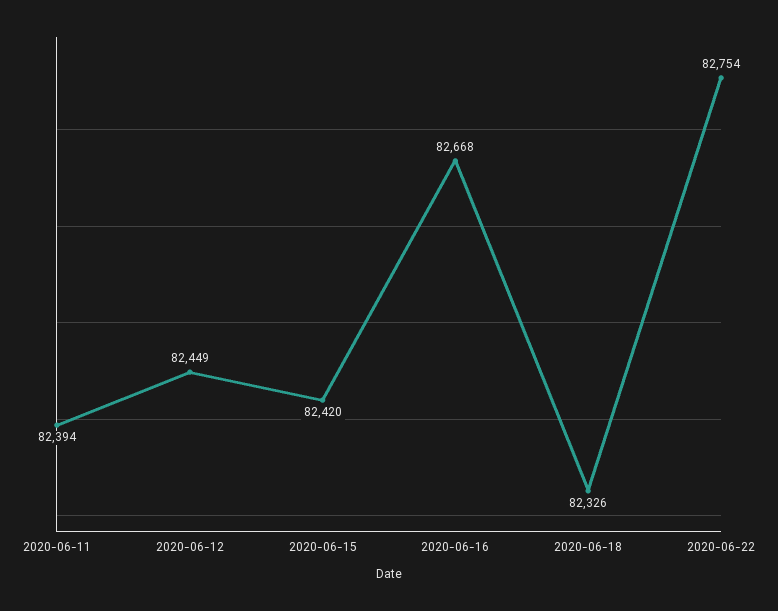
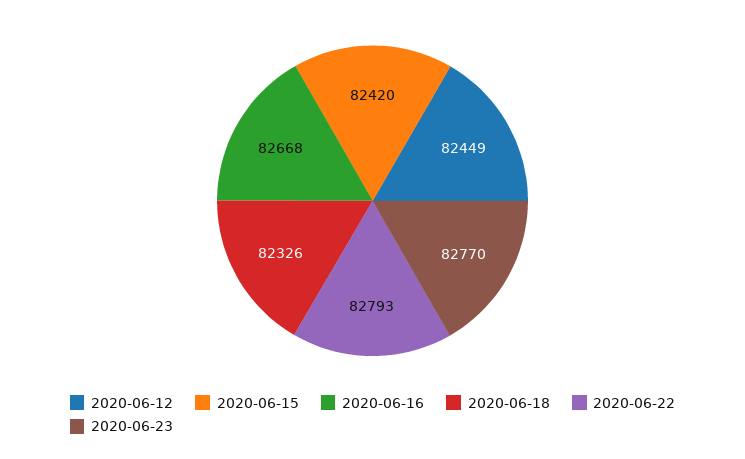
2020-06-11: 82394 -> none
2020-06-22: 82754 -> 82793
2020-06-23: none -> 82770

